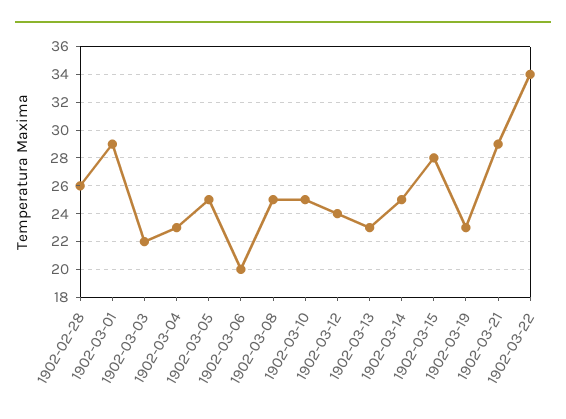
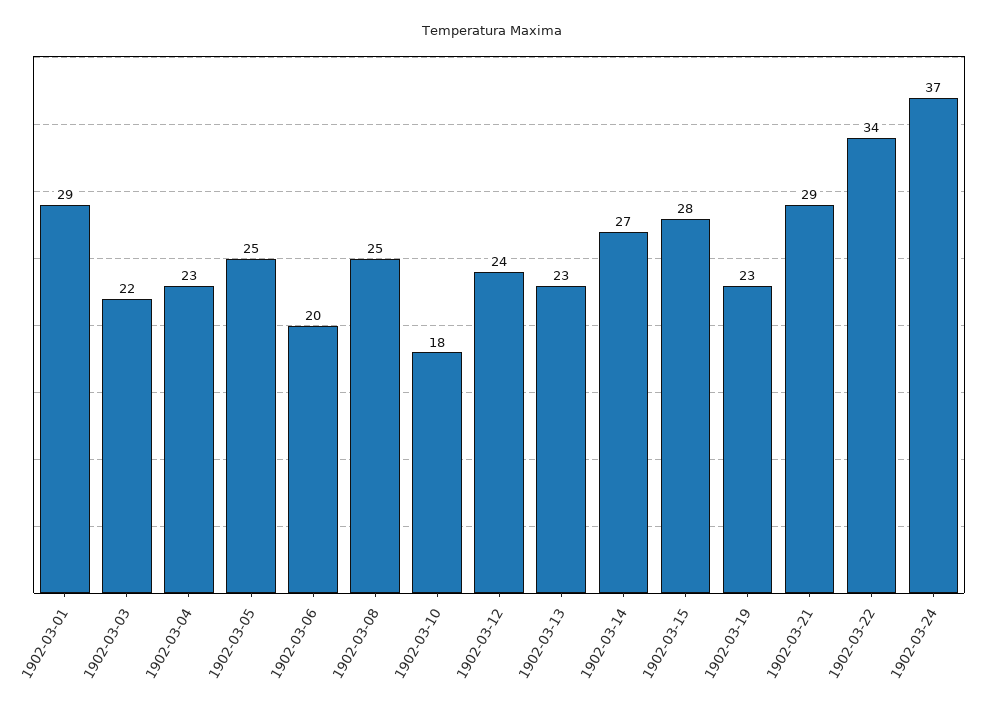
1902-02-28: 26 -> none
1902-03-10: 25 -> 18
1902-03-14: 25 -> 27
1902-03-24: none -> 37

